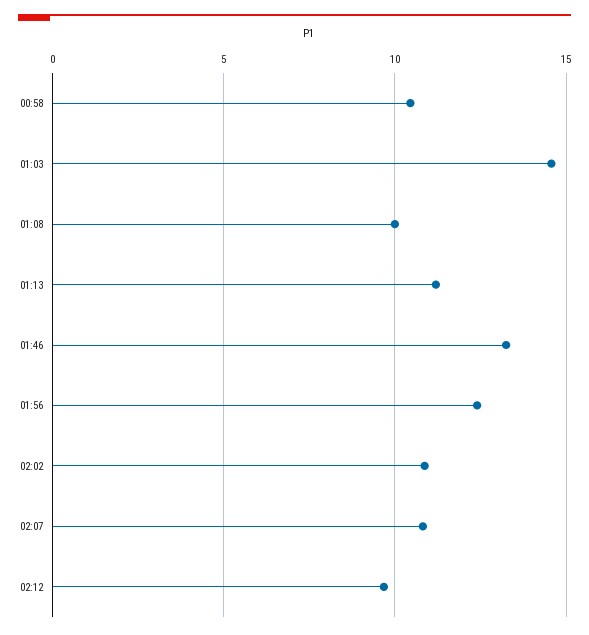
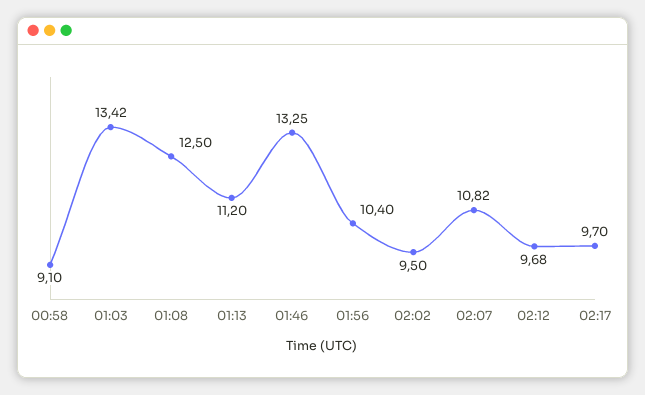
00:58: 10.5 -> 9.1
01:03: 14.5 -> 13.42
01:08: 10 -> 12.5
01:56: 12.5 -> 10.4
02:02: 11 -> 9.5
02:17: none -> 9.7

